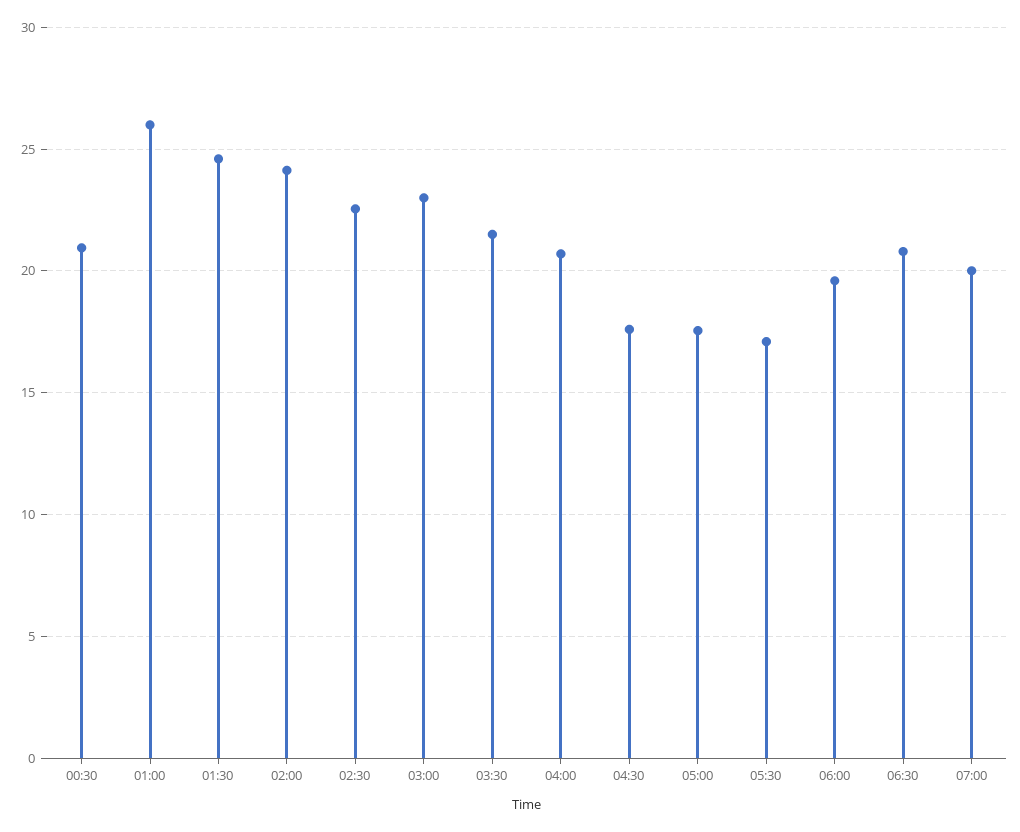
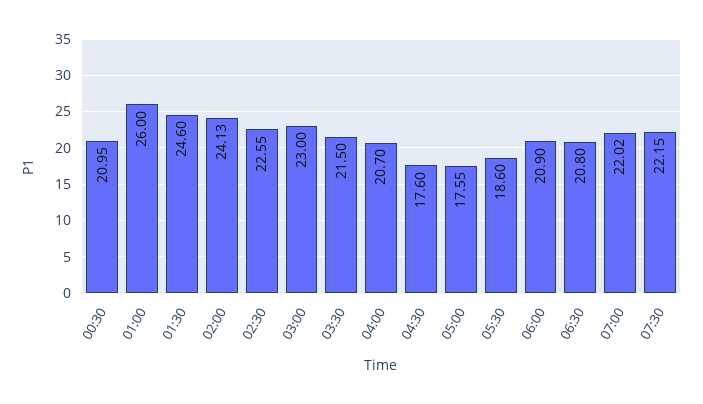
05:30: 17 -> 18.6
06:00: 19.5 -> 20.9
07:00: 20 -> 22.02
07:30: none -> 22.15

